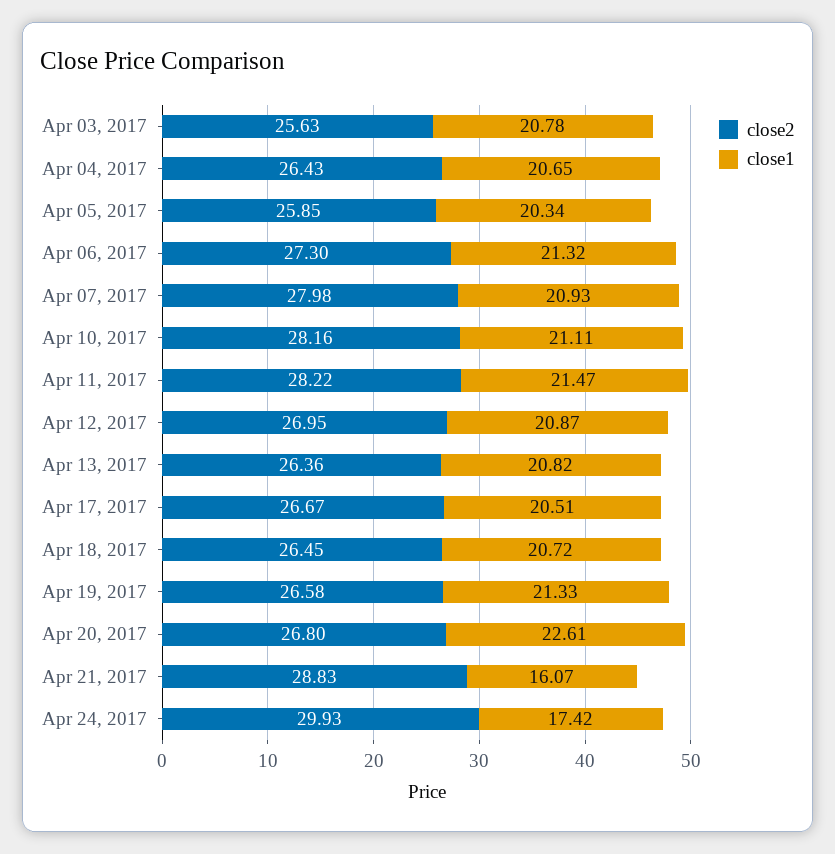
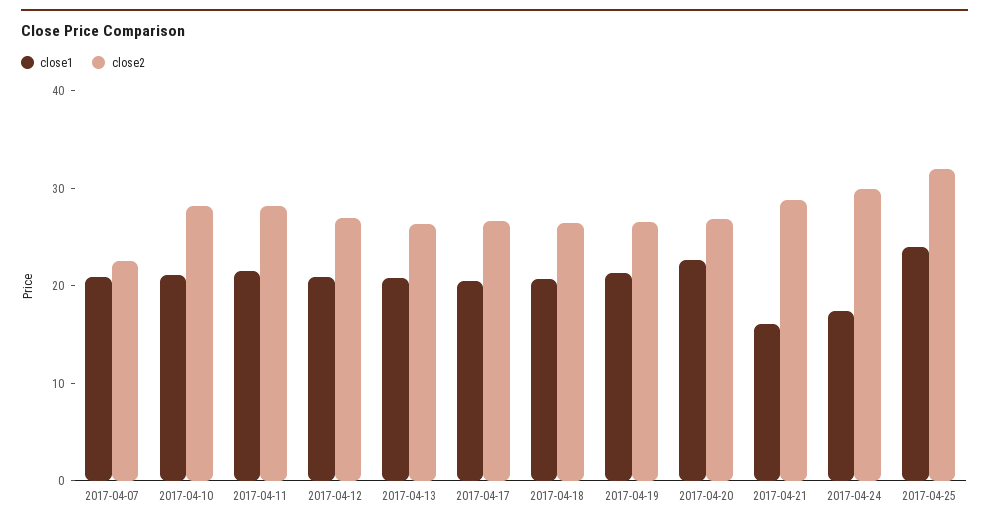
close2, Apr 03, 2017: 25.63 -> none
close1, Apr 03, 2017: 20.78 -> none
close2, Apr 04, 2017: 26.43 -> none
close1, Apr 04, 2017: 20.65 -> none
close2, Apr 05, 2017: 25.85 -> none
close1, Apr 05, 2017: 20.34 -> none
close2, Apr 06, 2017: 27.3 -> none
close1, Apr 06, 2017: 21.32 -> none
close2, Apr 07, 2017: 27.98 -> 22
close1, 2017-04-25: none -> 24
close2, 2017-04-25: none -> 32

